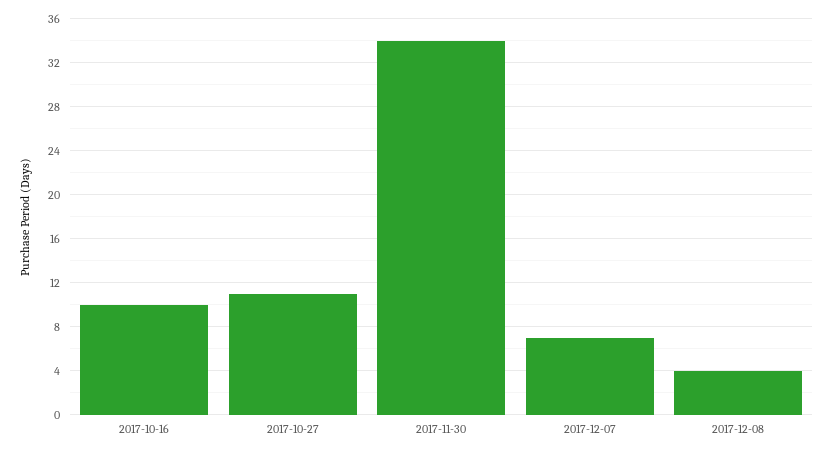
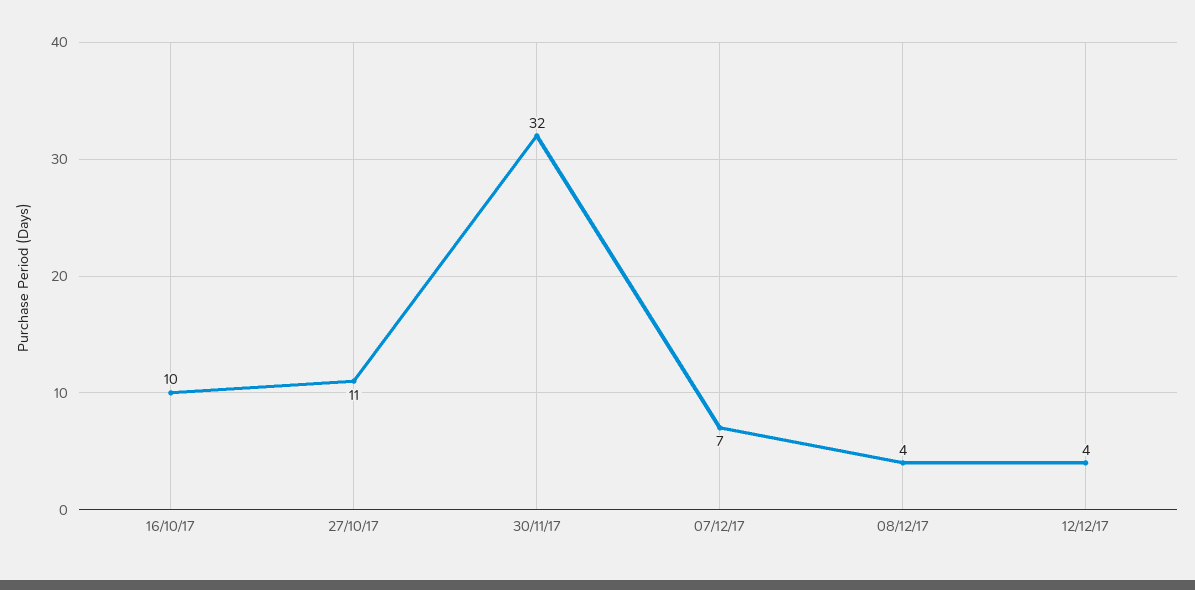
2017-11-30: 34 -> 32
12/12/17: none -> 4

